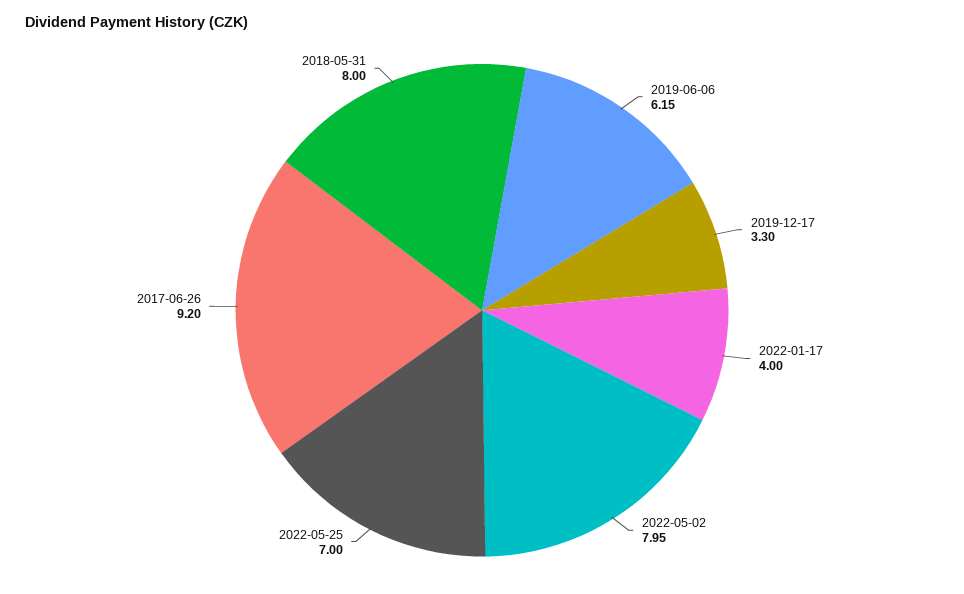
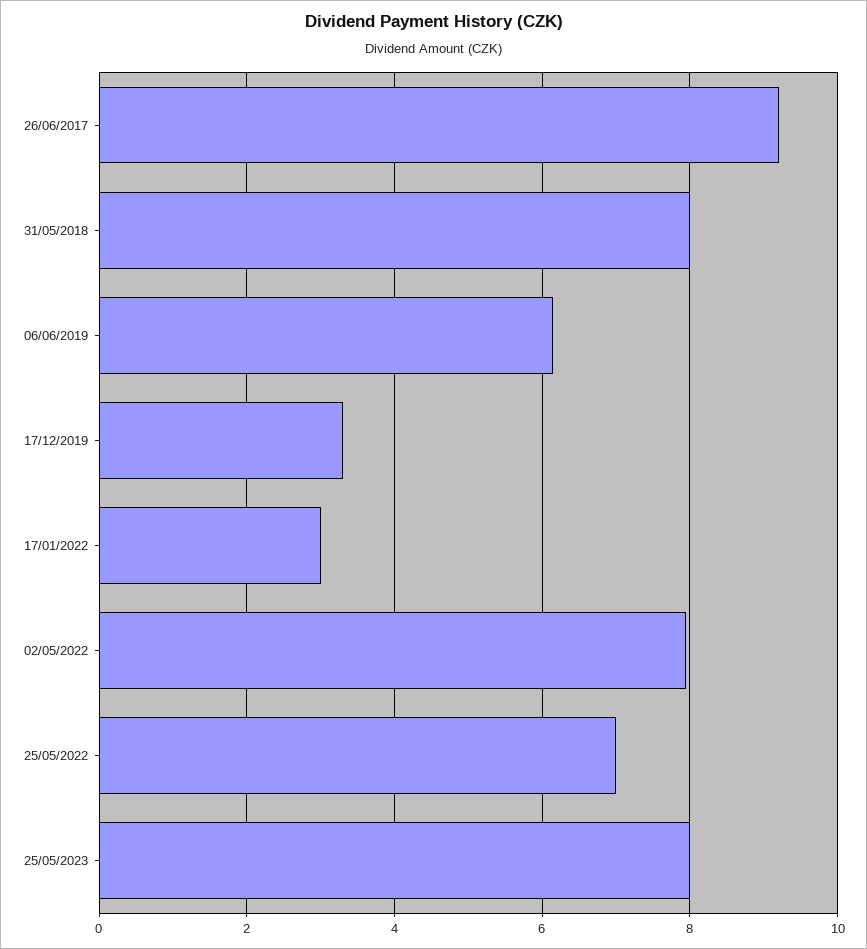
2022-01-17: 4 -> 3
25/05/2023: none -> 8

